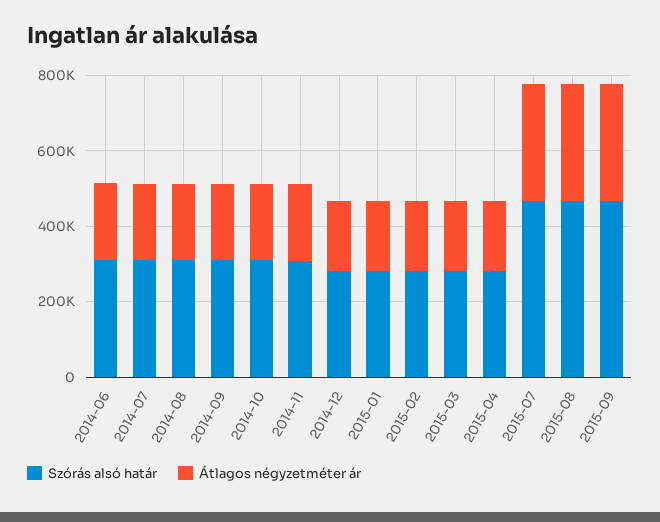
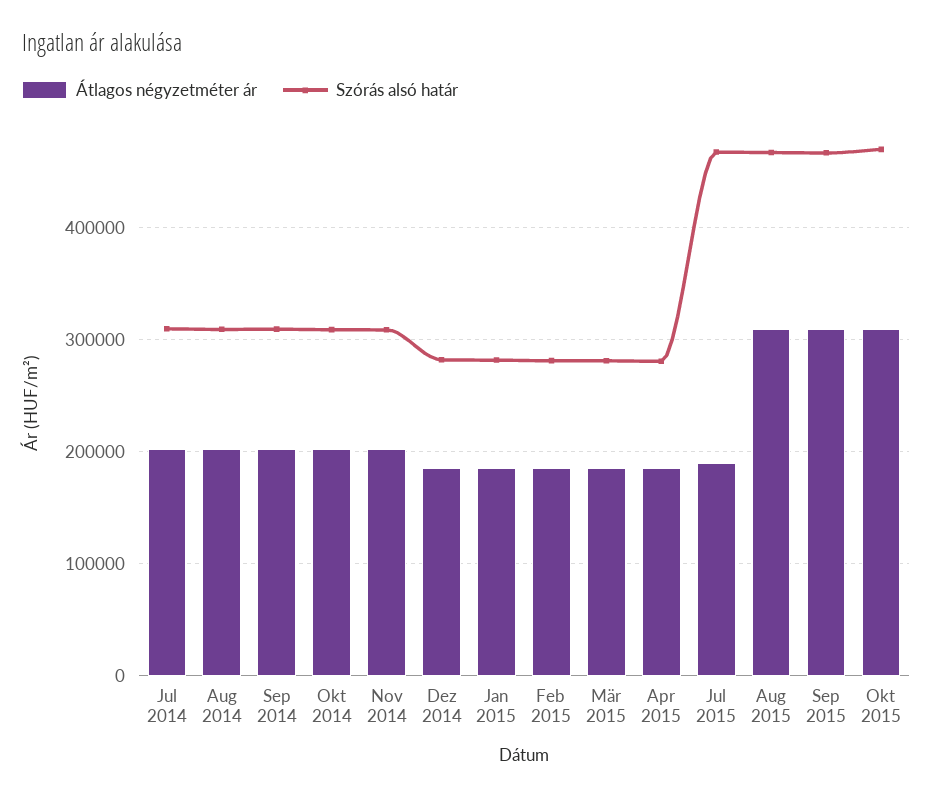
Szórás alsó határ, 2014-06: 300000 -> none
Átlagos négyzetméter ár, 2014-06: 200000 -> none
Átlagos négyzetméter ár, 2015-07: 300000 -> 190000
Átlagos négyzetméter ár, Okt 2015: none -> 310000
Szórás alsó határ, Okt 2015: none -> 470000

